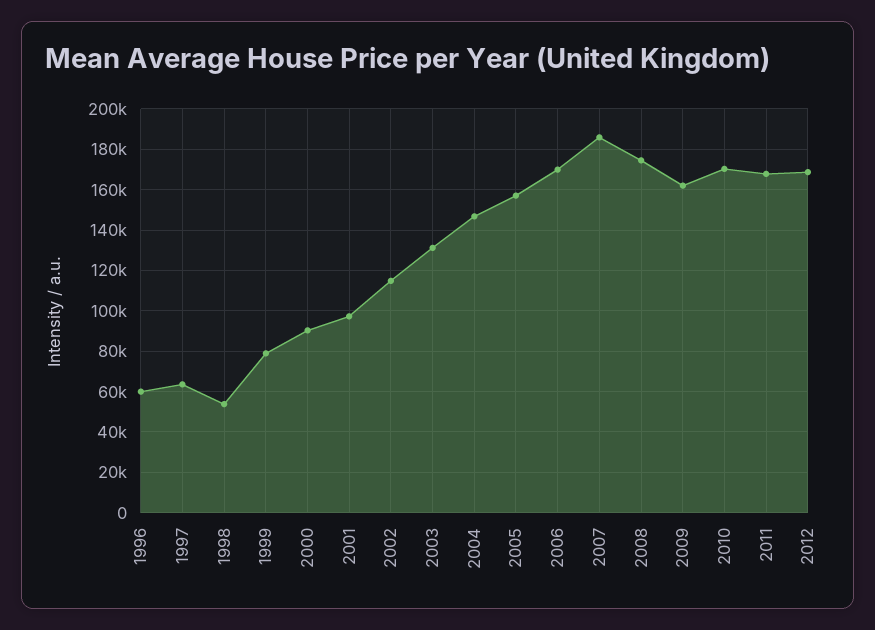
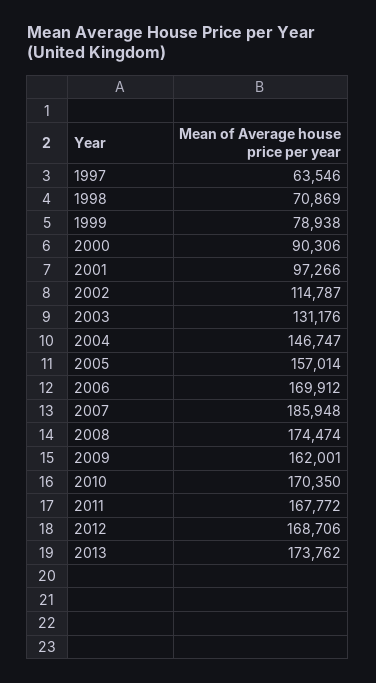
1996: 60000 -> none
1998: 55000 -> 70869
2013: none -> 173762

